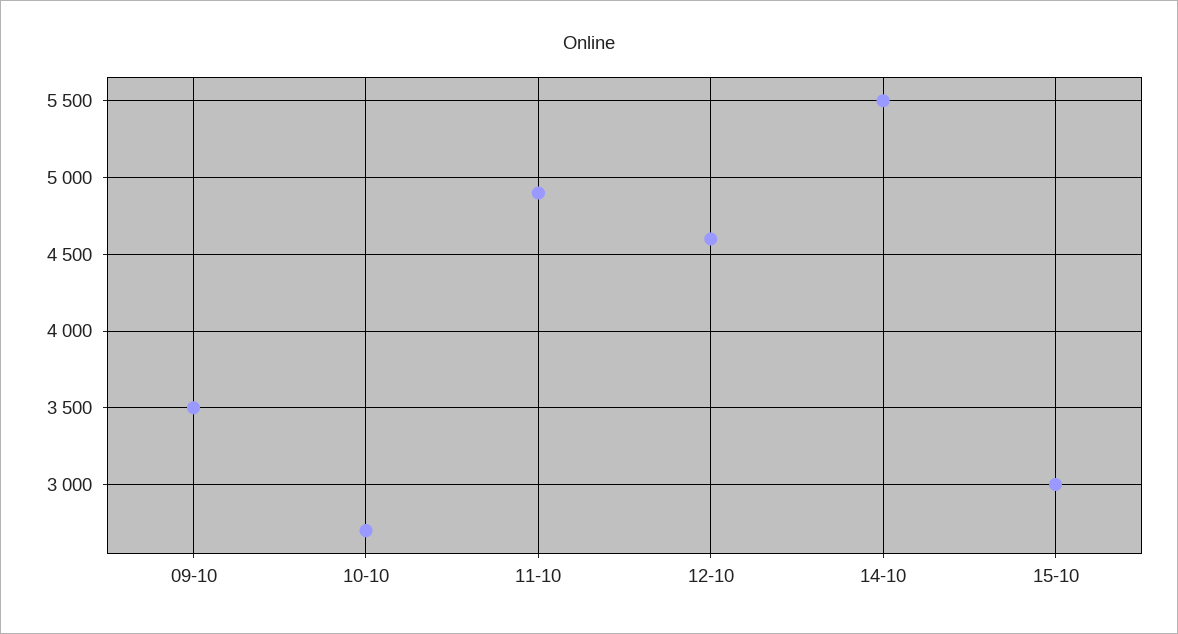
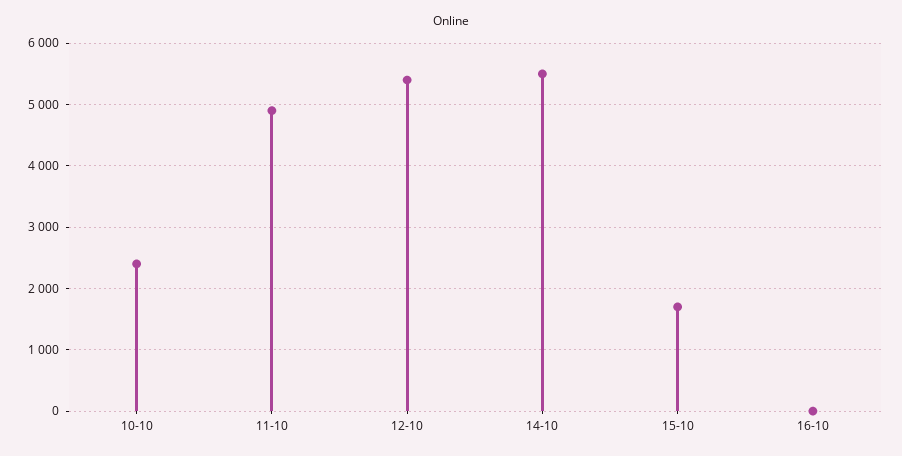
09-10: 3500 -> none
10-10: 2700 -> 2400
12-10: 4600 -> 5400
15-10: 3000 -> 1700
16-10: none -> 0

